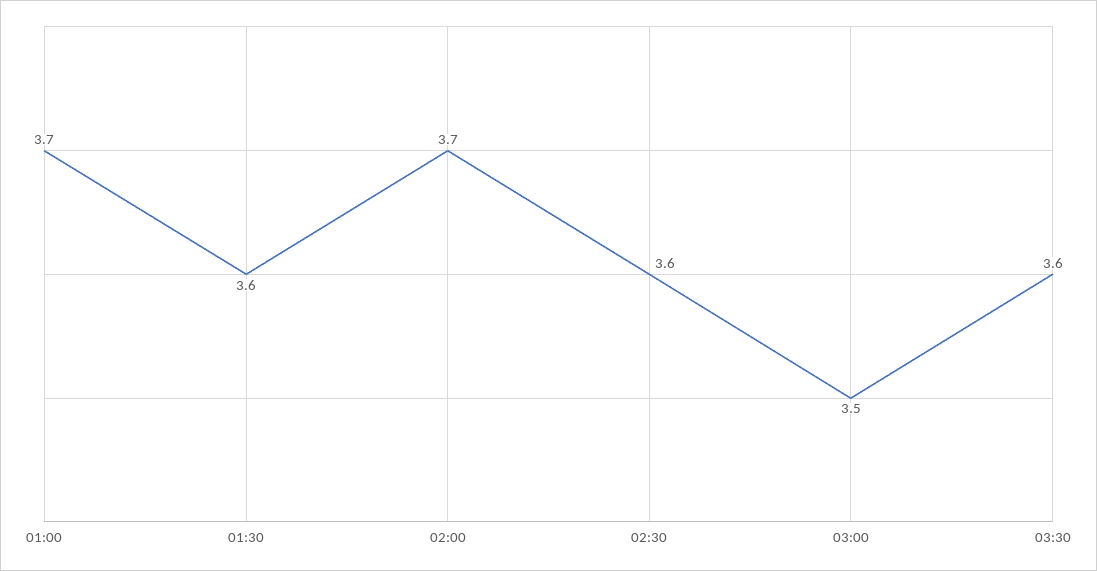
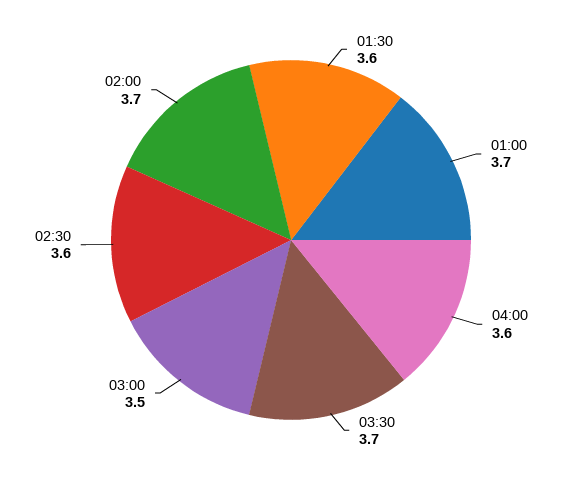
03:30: 3.6 -> 3.7
04:00: none -> 3.6

